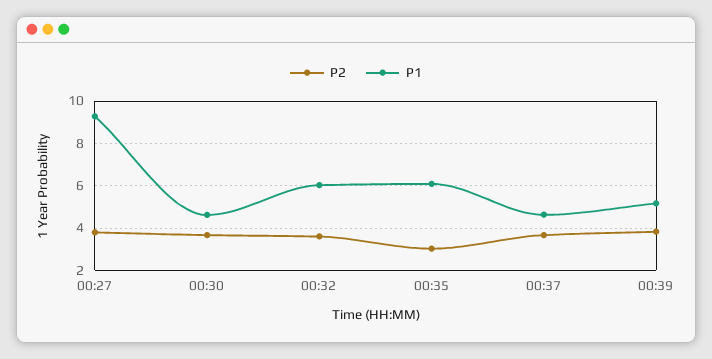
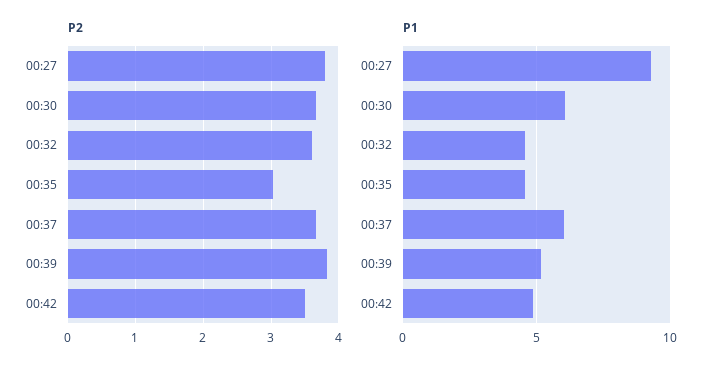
P1, 00:30: 4.5 -> 6
P1, 00:32: 6 -> 4.5
P1, 00:35: 6 -> 4.5
P1, 00:37: 4.5 -> 6
P2, 00:42: none -> 3.5
P1, 00:42: none -> 5

